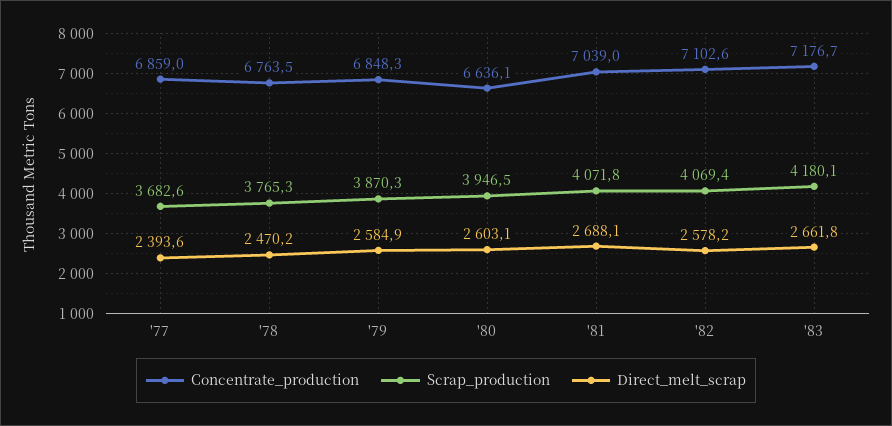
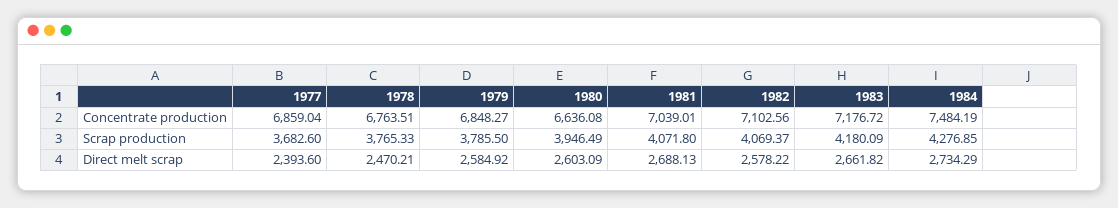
Scrap_production, '79: 3870.3 -> 3785.5
Concentrate_production, 1984: none -> 7484.19
Scrap_production, 1984: none -> 4276.85
Direct_melt_scrap, 1984: none -> 2734.29

